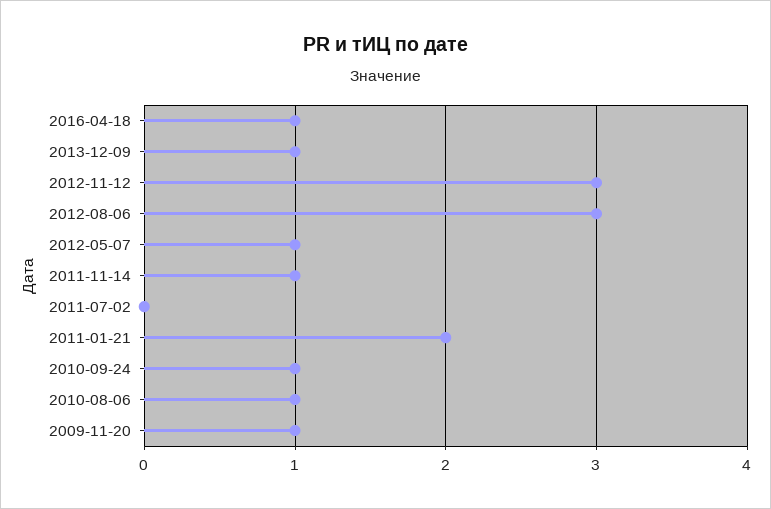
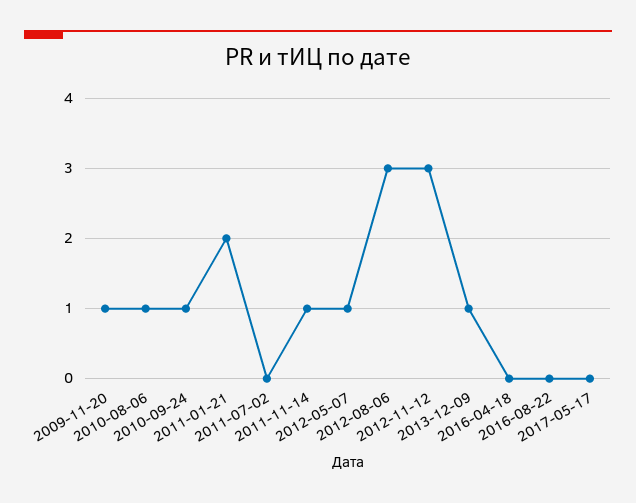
2016-04-18: 1 -> 0
2016-08-22: none -> 0
2017-05-17: none -> 0

